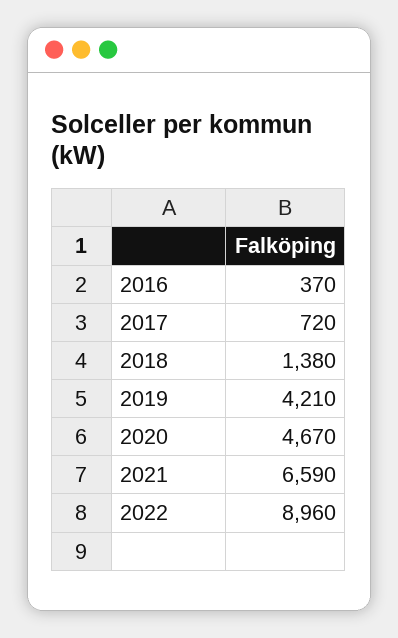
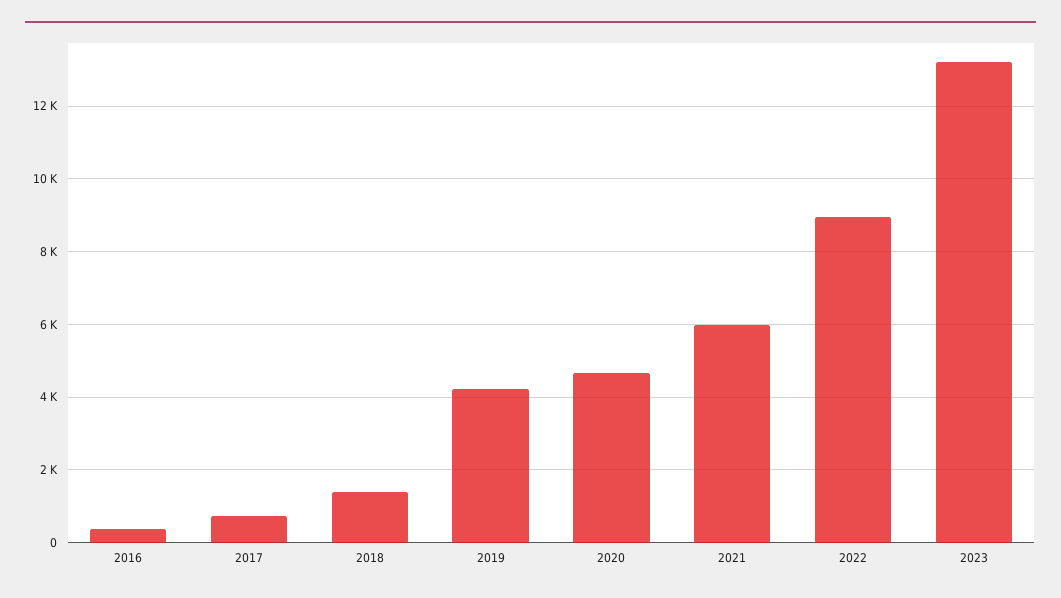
2021: 6590 -> 6000
2023: none -> 13200

